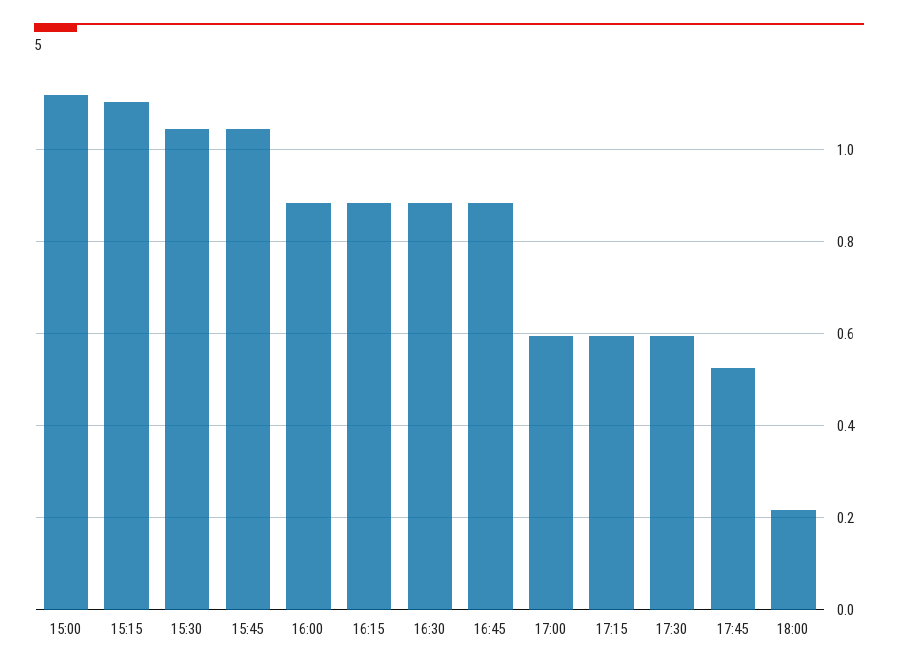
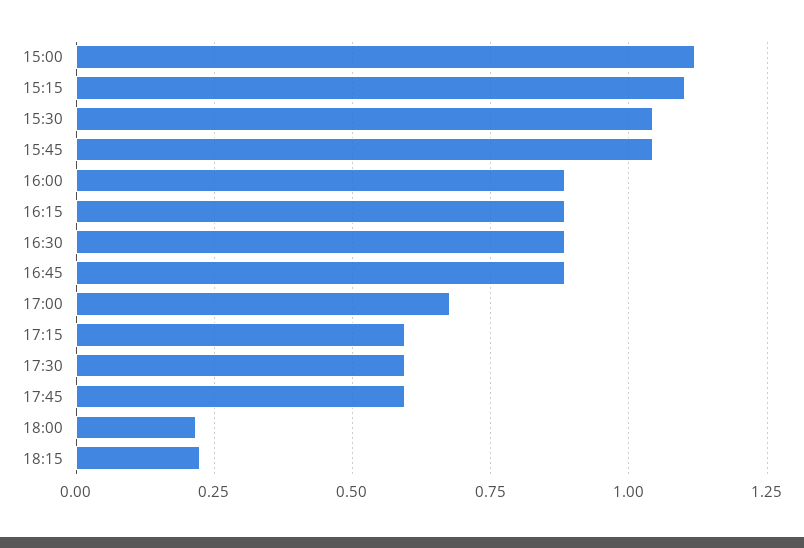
17:00: 0.6 -> 0.675
17:45: 0.52 -> 0.6
18:15: none -> 0.225

